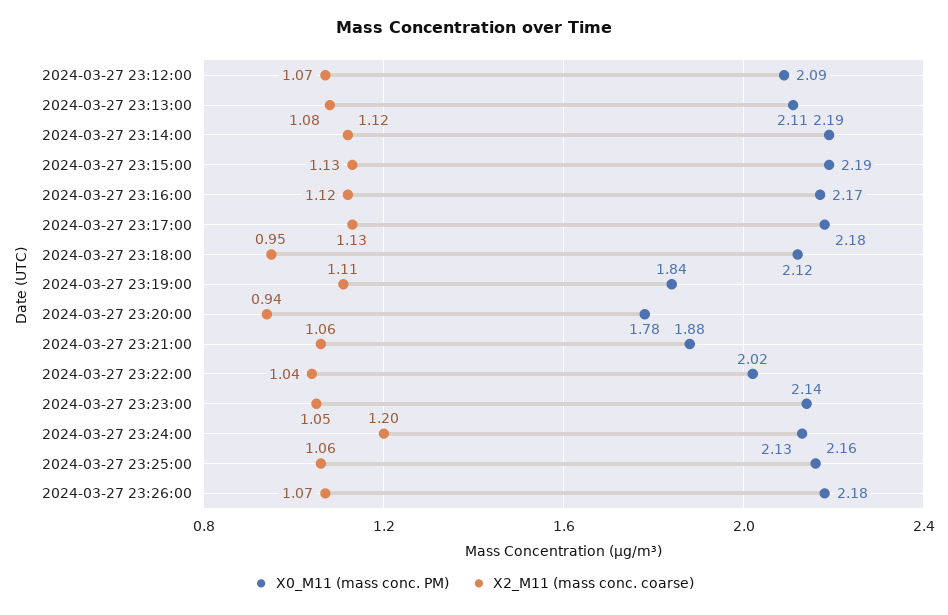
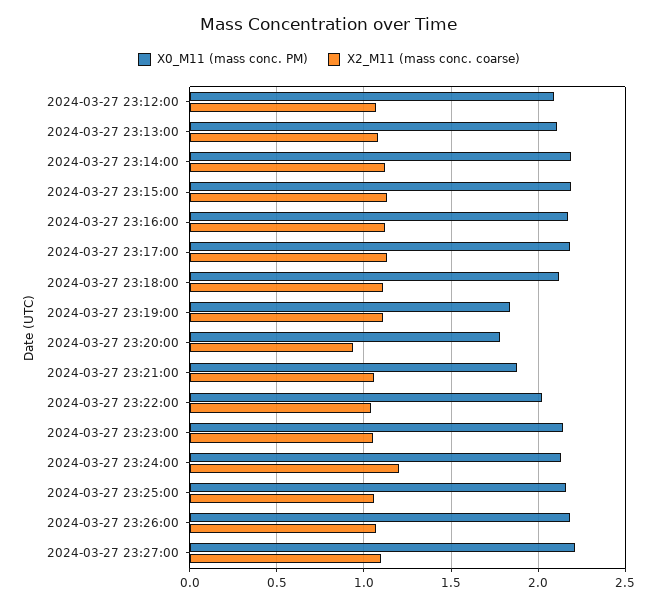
X2_M11 (mass conc. coarse), 2024-03-27 23:18:00: 0.95 -> 1.1
X0_M11 (mass conc. PM), 2024-03-27 23:27:00: none -> 2.2
X2_M11 (mass conc. coarse), 2024-03-27 23:27:00: none -> 1.1

